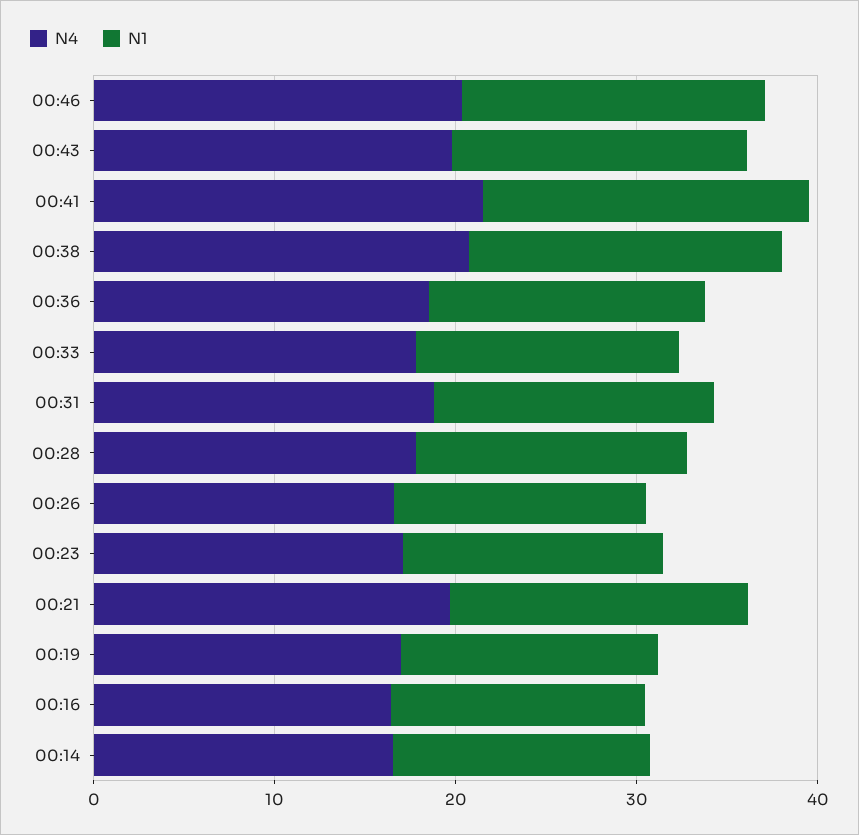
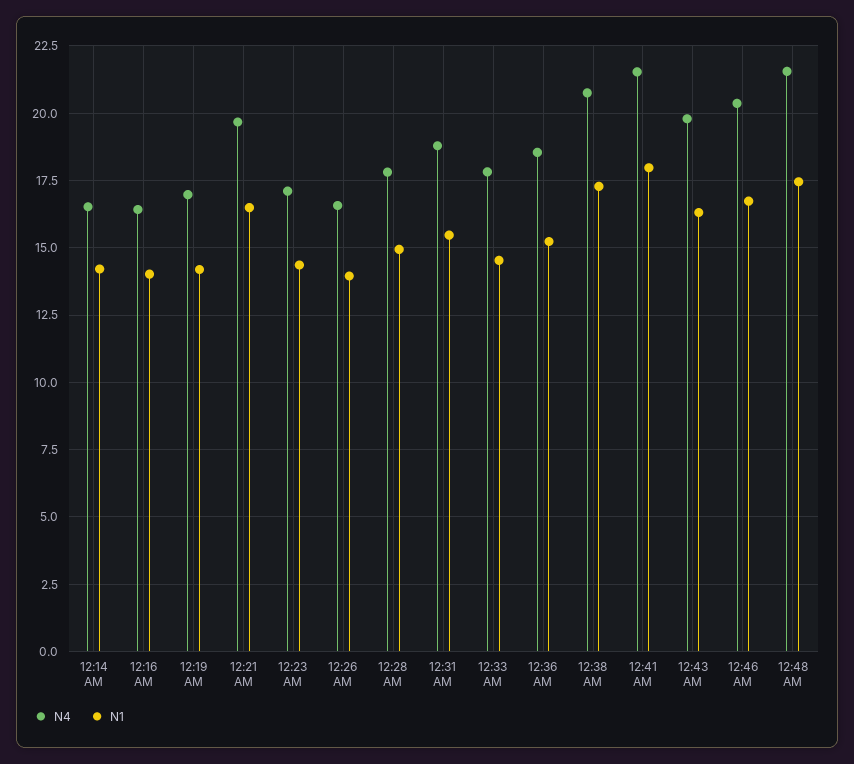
N4, 12:48 AM: none -> 21.5
N1, 12:48 AM: none -> 17.5

